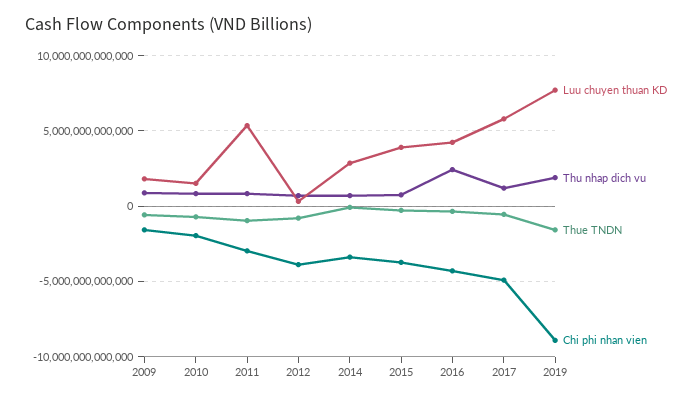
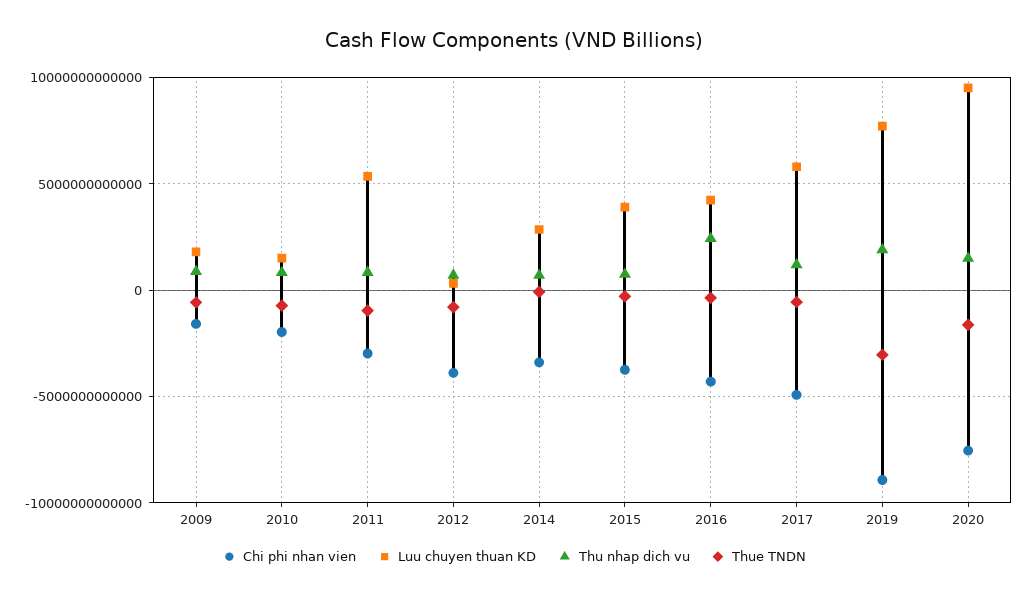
Thue TNDN, 2019: -1500000000000 -> -3000000000000
Chi phi nhan vien, 2020: none -> -7500000000000
Luu chuyen thuan KD, 2020: none -> 9500000000000
Thu nhap dich vu, 2020: none -> 1500000000000
Thue TNDN, 2020: none -> -1500000000000

